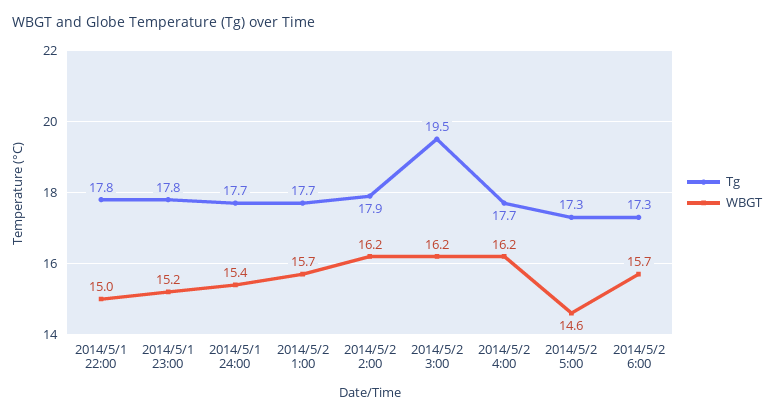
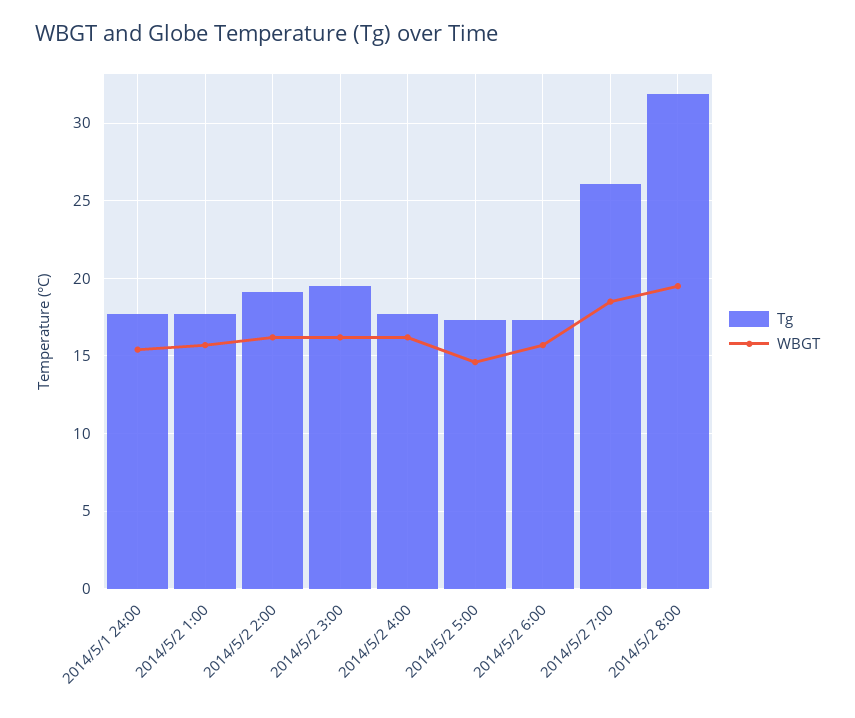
Tg, 2014/5/1 22:00: 17.8 -> none
WBGT, 2014/5/1 22:00: 15 -> none
Tg, 2014/5/1 23:00: 17.8 -> none
WBGT, 2014/5/1 23:00: 15.2 -> none
Tg, 2014/5/2 2:00: 17.9 -> 19
Tg, 2014/5/2 7:00: none -> 26
WBGT, 2014/5/2 7:00: none -> 18.5
Tg, 2014/5/2 8:00: none -> 32
WBGT, 2014/5/2 8:00: none -> 19.5

